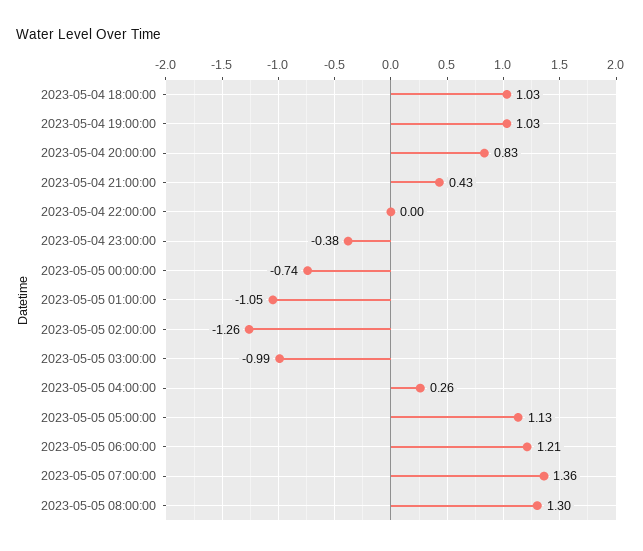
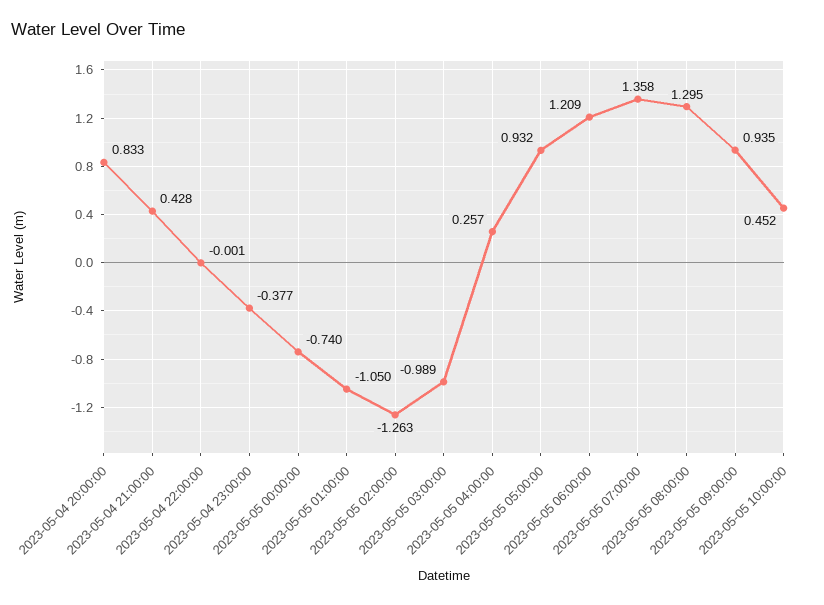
2023-05-04 18:00:00: 1.03 -> none
2023-05-04 19:00:00: 1.03 -> none
2023-05-05 05:00:00: 1.13 -> 0.932
2023-05-05 09:00:00: none -> 0.935
2023-05-05 10:00:00: none -> 0.452

